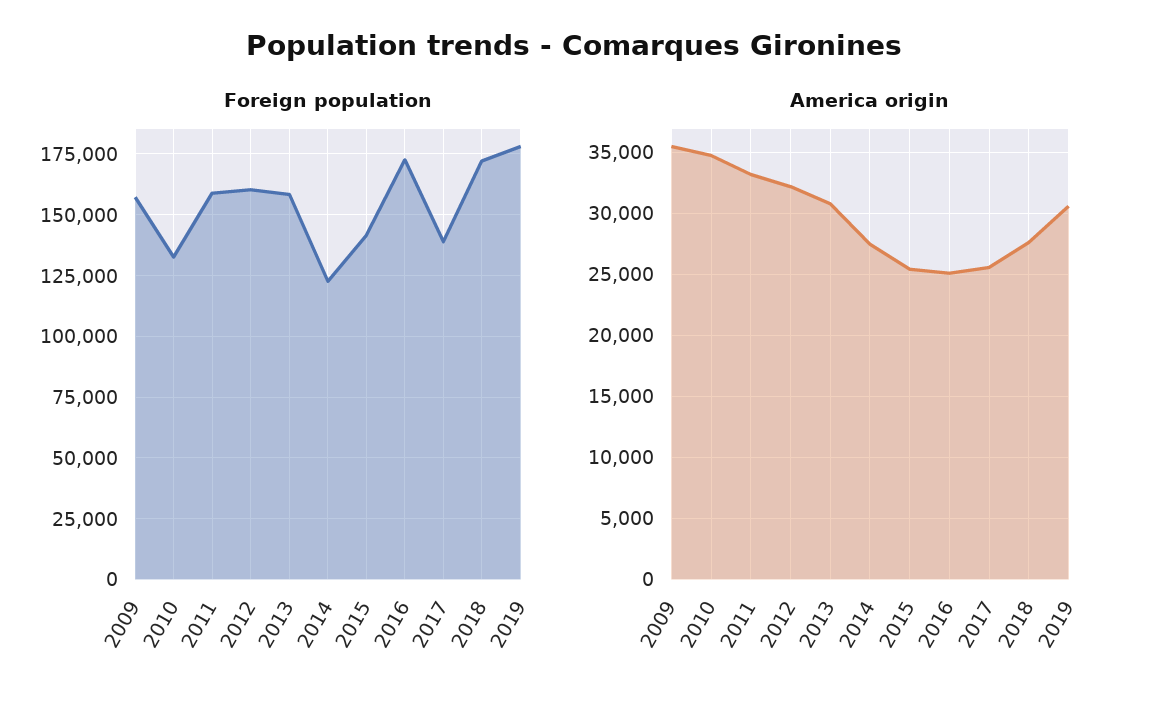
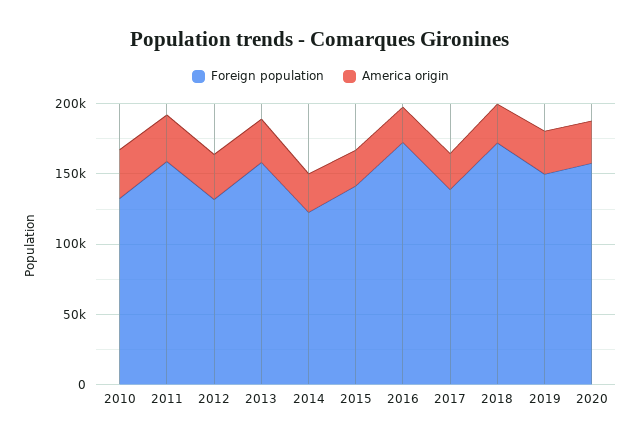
Foreign population, 2009: 157500 -> none
Foreign population, 2012: 160000 -> 130000
Foreign population, 2019: 177500 -> 150000
America origin, 2009: 35500 -> none
Foreign population, 2020: none -> 160000
America origin, 2020: none -> 30000

